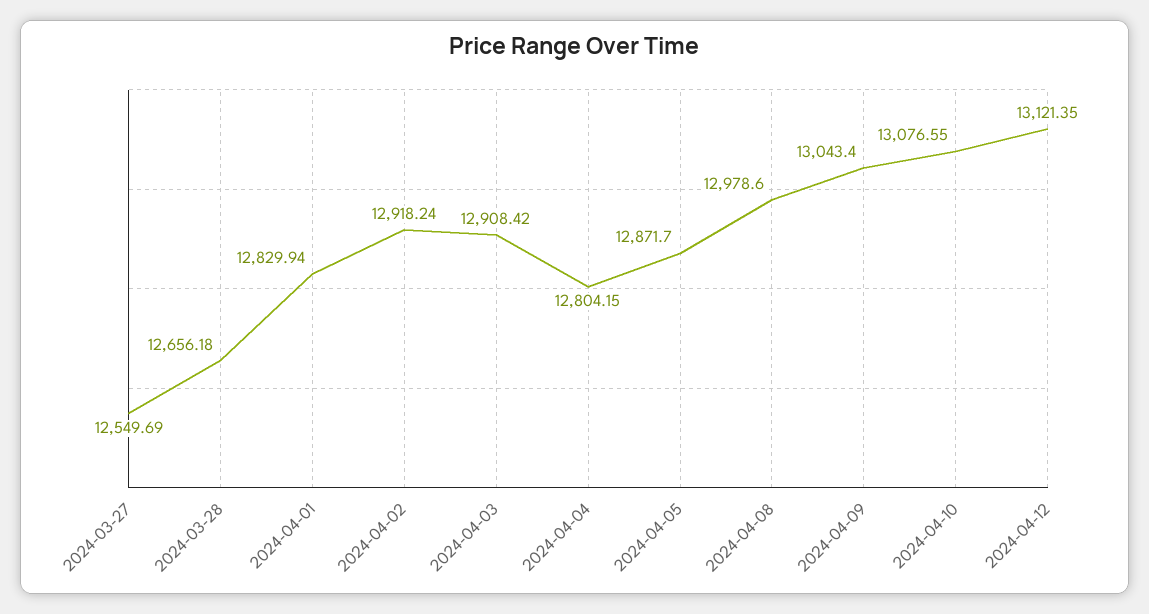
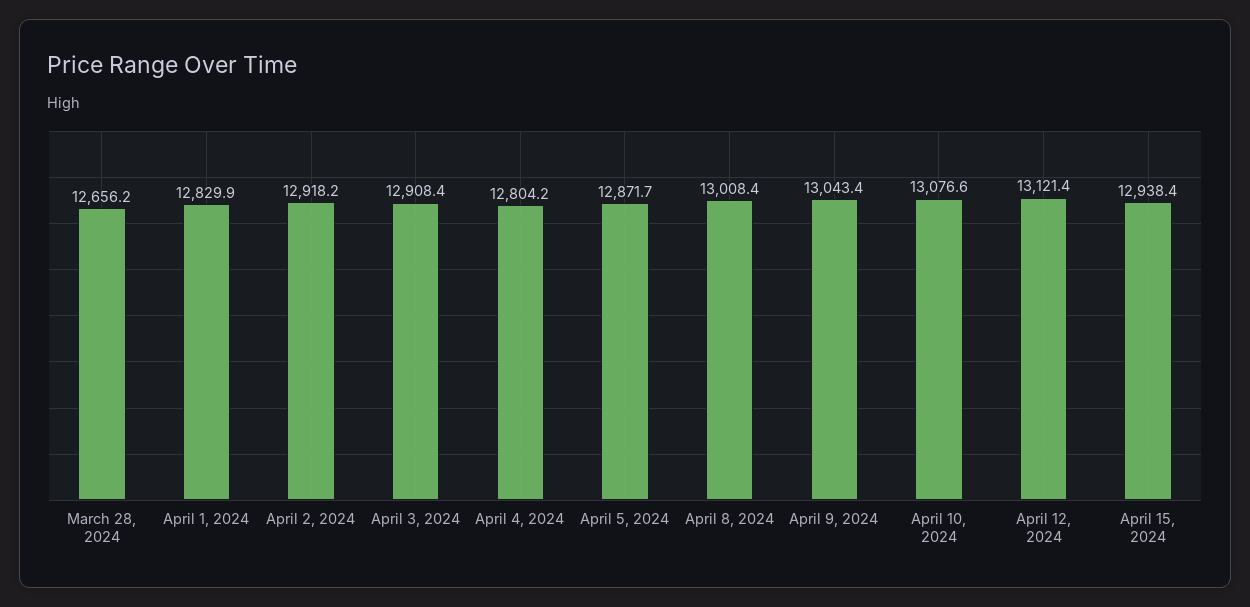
2024-03-27: 12549.69 -> none
2024-04-08: 12978.6 -> 13008.4
April 15, 2024: none -> 12938.4

